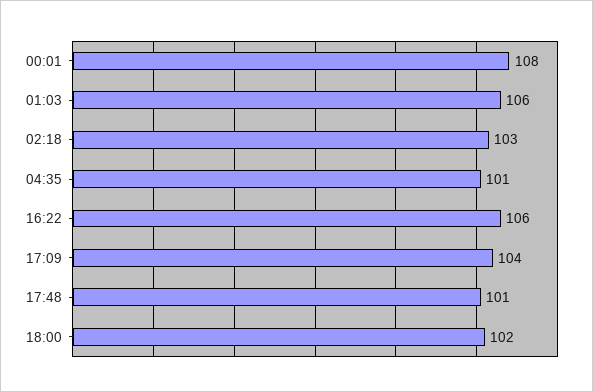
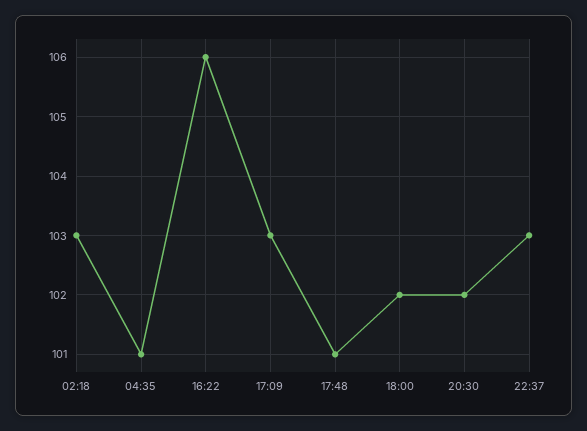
00:01: 108 -> none
01:03: 106 -> none
17:09: 104 -> 103
20:30: none -> 102
22:37: none -> 103

